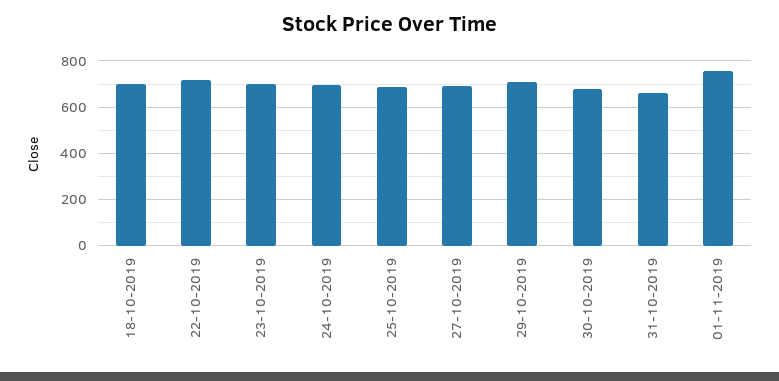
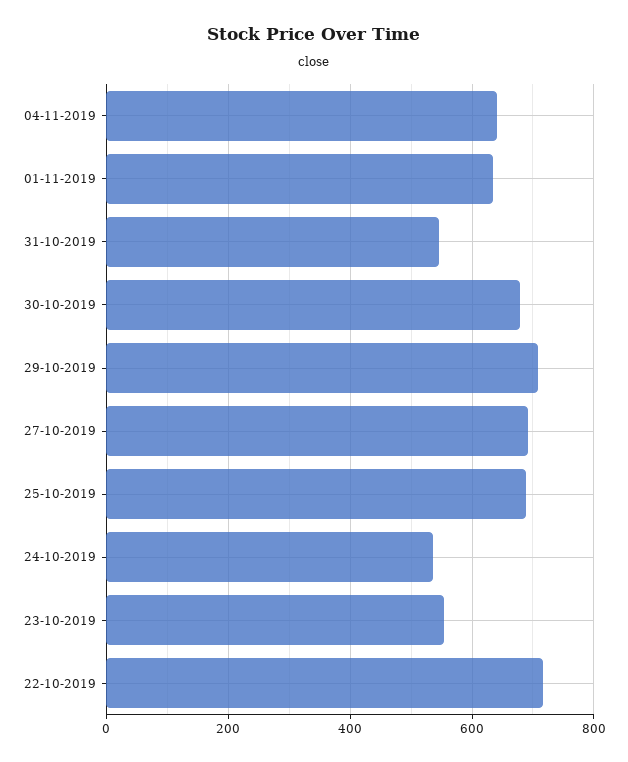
18-10-2019: 700 -> none
23-10-2019: 700 -> 560
24-10-2019: 700 -> 540
31-10-2019: 650 -> 540
01-11-2019: 750 -> 640
04-11-2019: none -> 640

